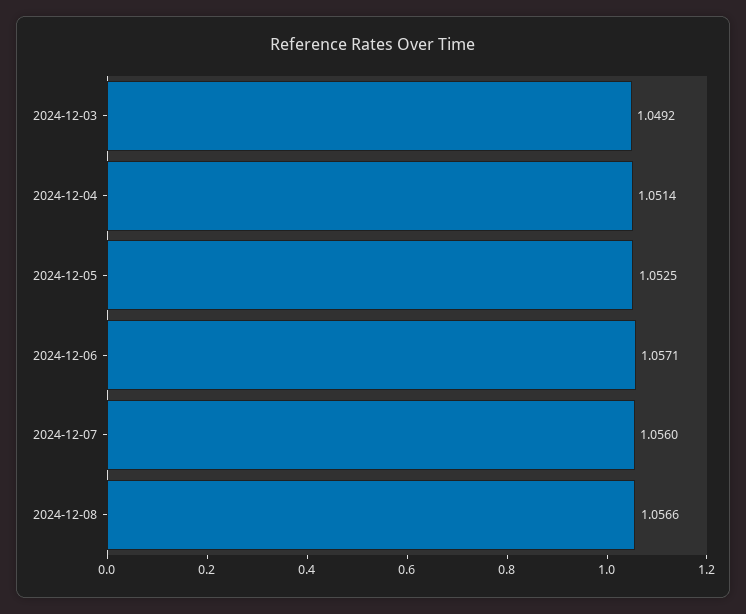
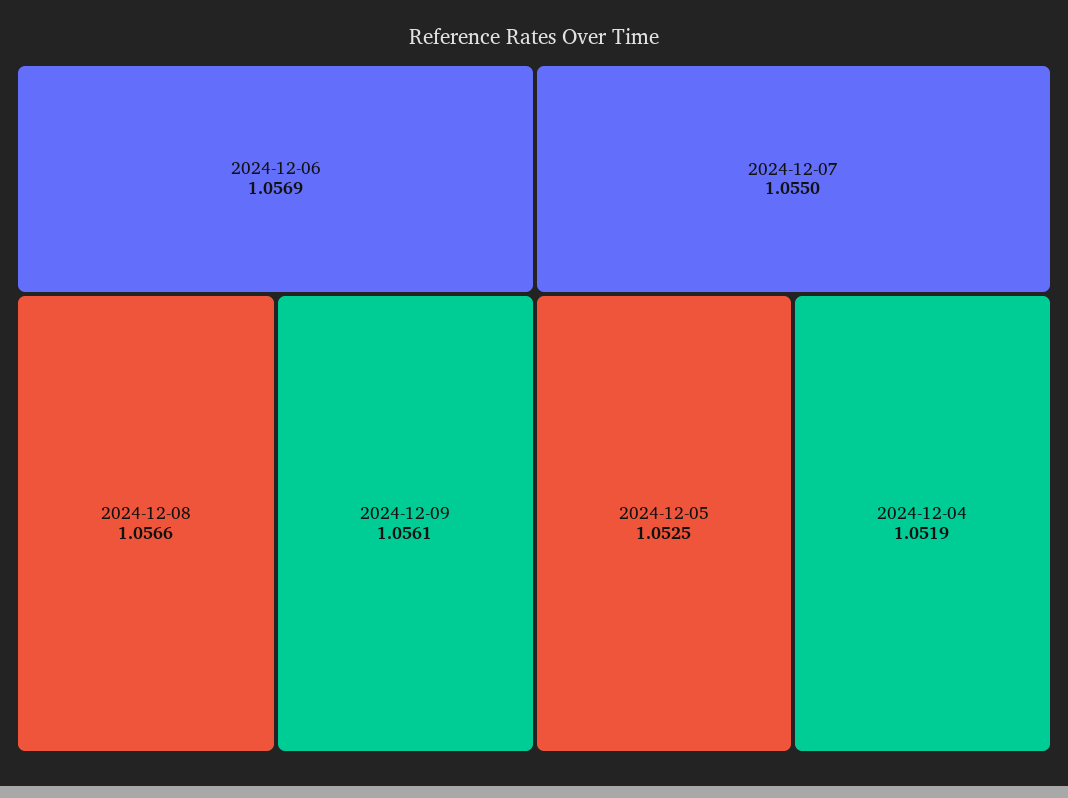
2024-12-03: 1.0492 -> none
2024-12-04: 1.0514 -> 1.0519
2024-12-06: 1.0571 -> 1.0569
2024-12-07: 1.056 -> 1.055
2024-12-09: none -> 1.0561

